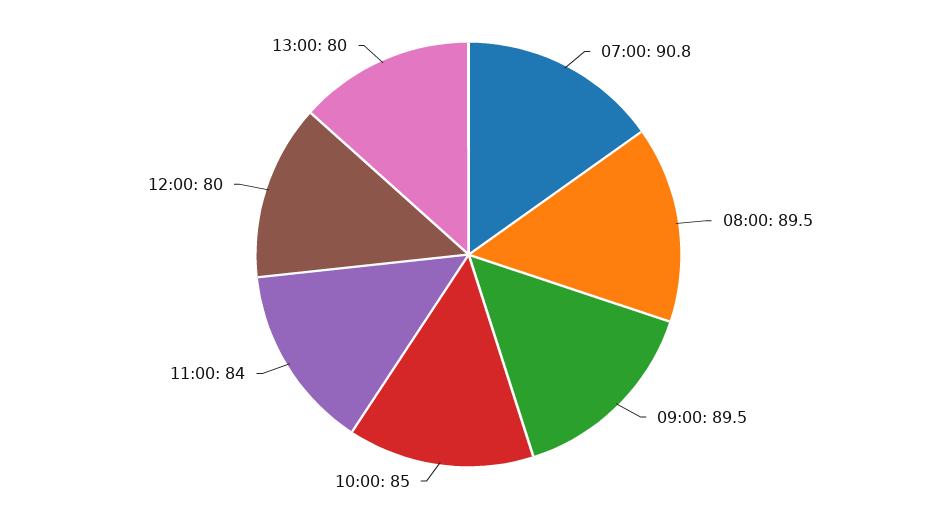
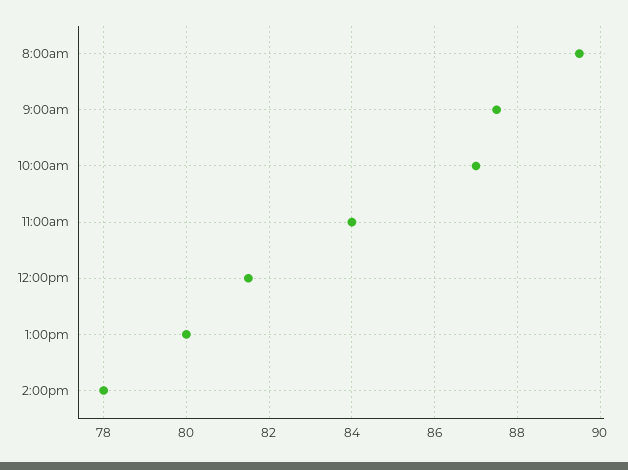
07:00: 90.8 -> none
09:00: 89.5 -> 87.5
10:00: 85 -> 87
12:00: 80 -> 81.5
2:00pm: none -> 78

